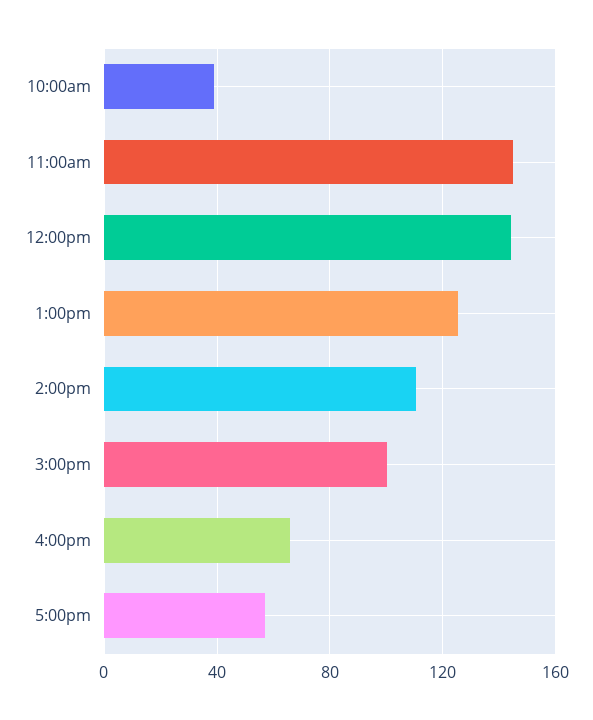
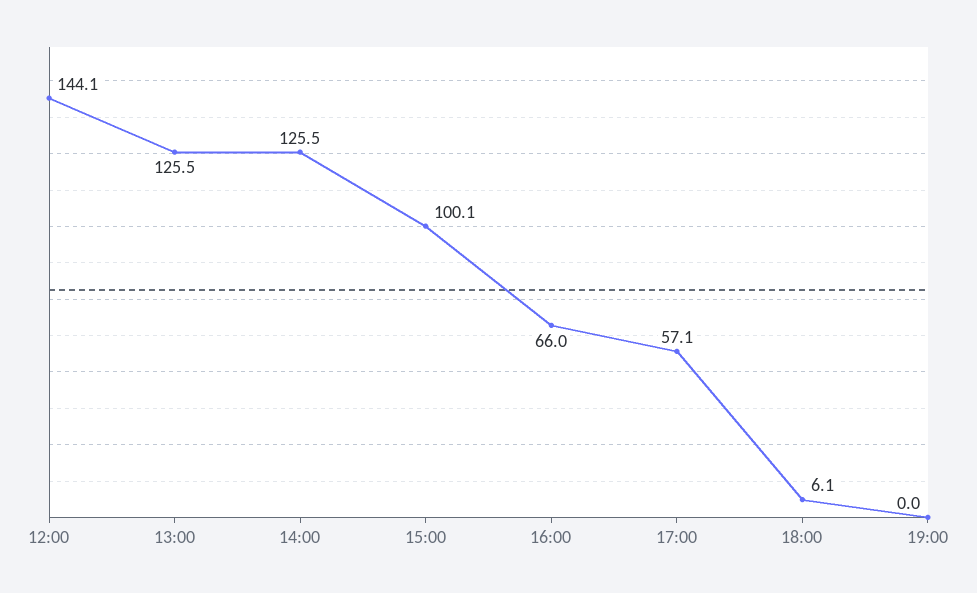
10:00am: 40 -> none
11:00am: 145 -> none
2:00pm: 110 -> 125.5
18:00: none -> 6.1
19:00: none -> 0

